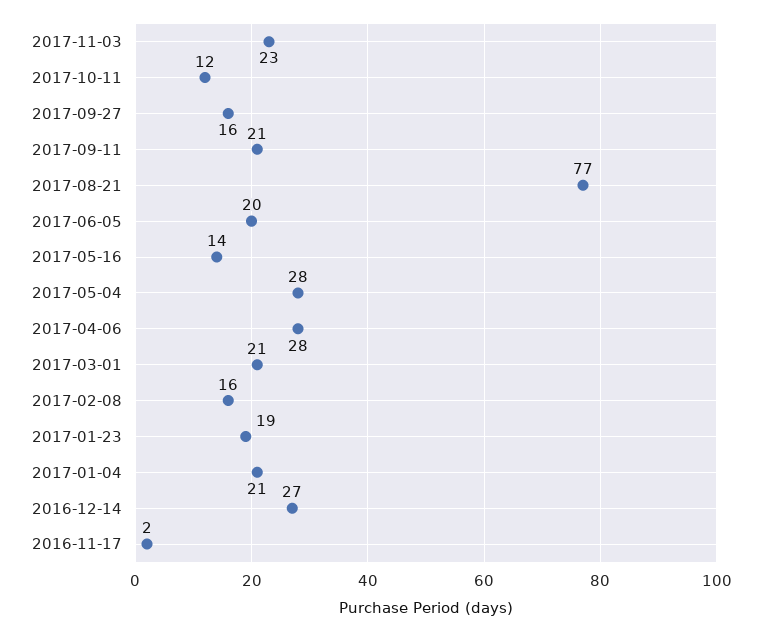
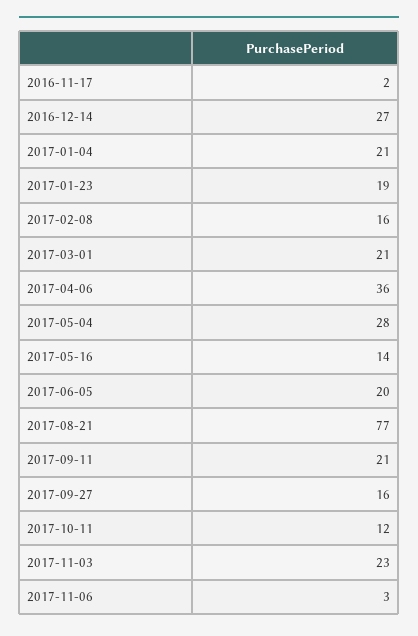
2017-04-06: 28 -> 36
2017-11-06: none -> 3

